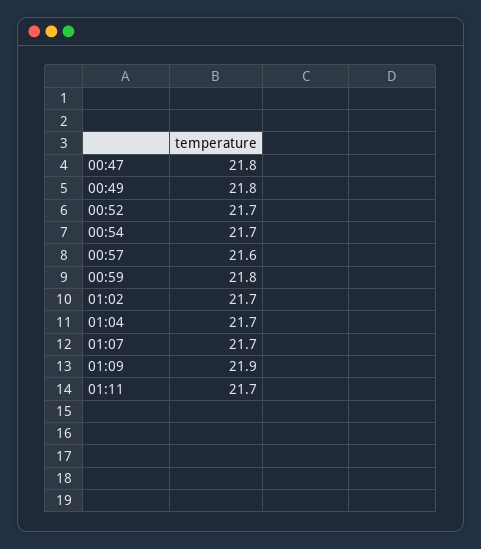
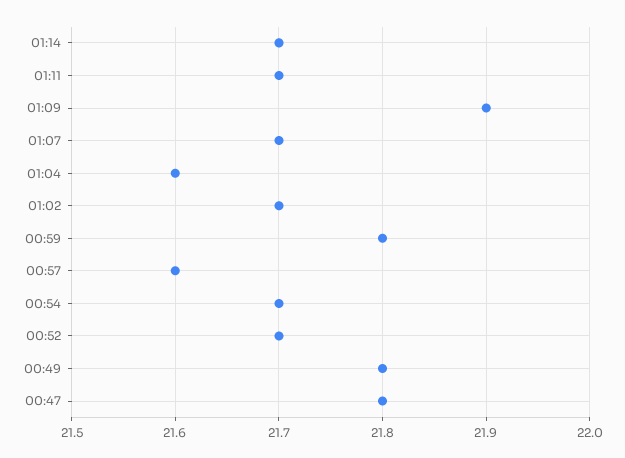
01:04: 21.7 -> 21.6
01:14: none -> 21.7

